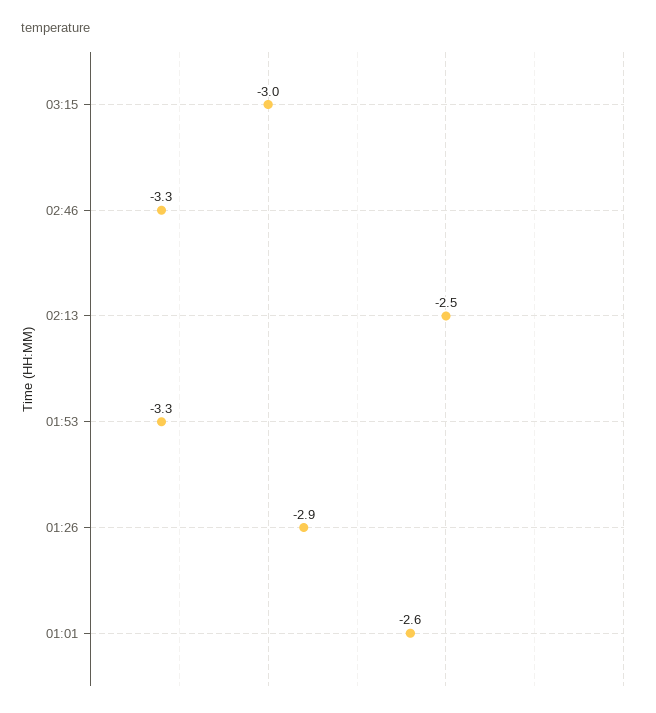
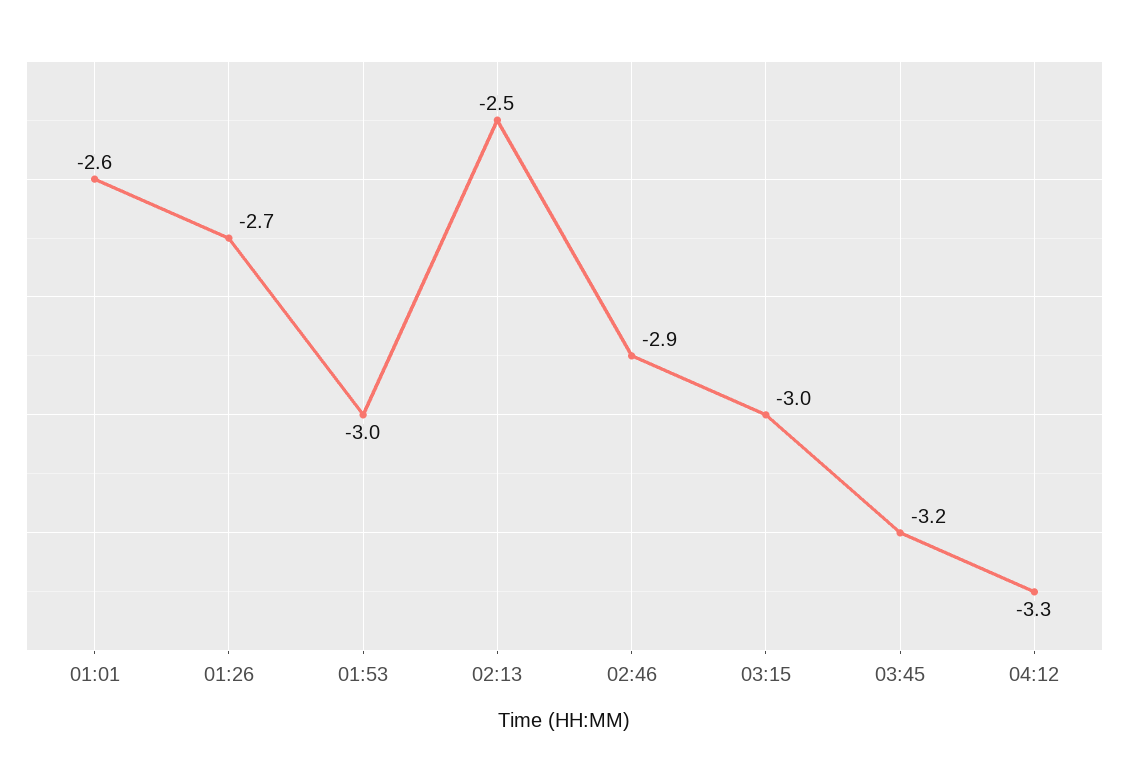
02:46: -3.3 -> -2.9
01:53: -3.3 -> -3
01:26: -2.9 -> -2.7
03:45: none -> -3.2
04:12: none -> -3.3

